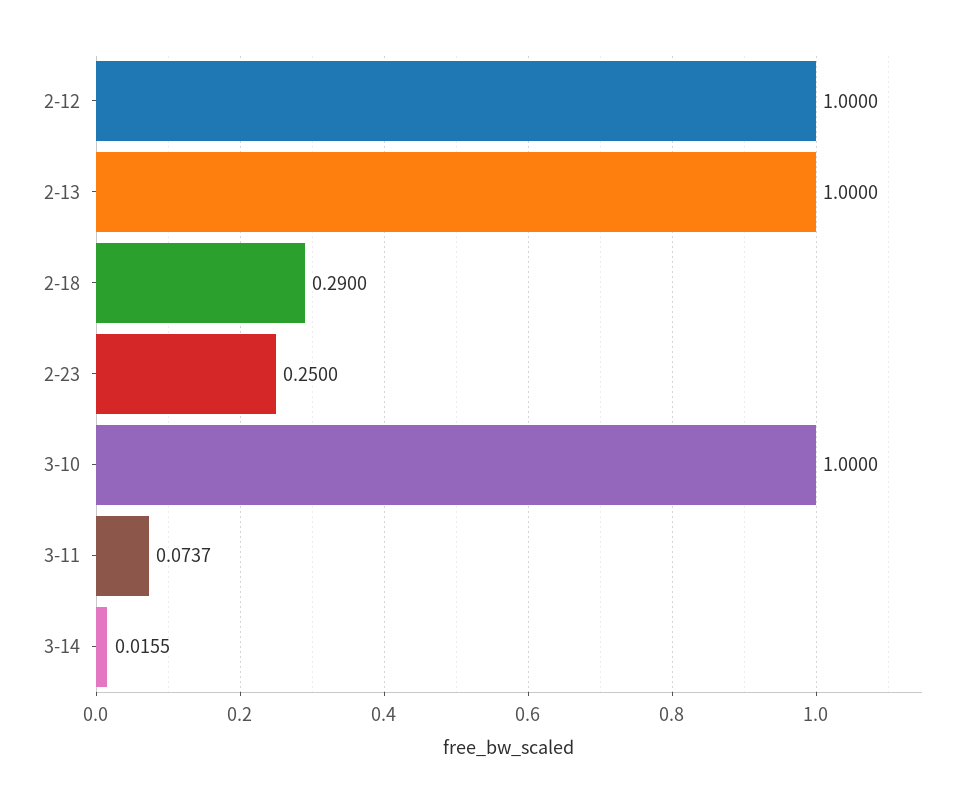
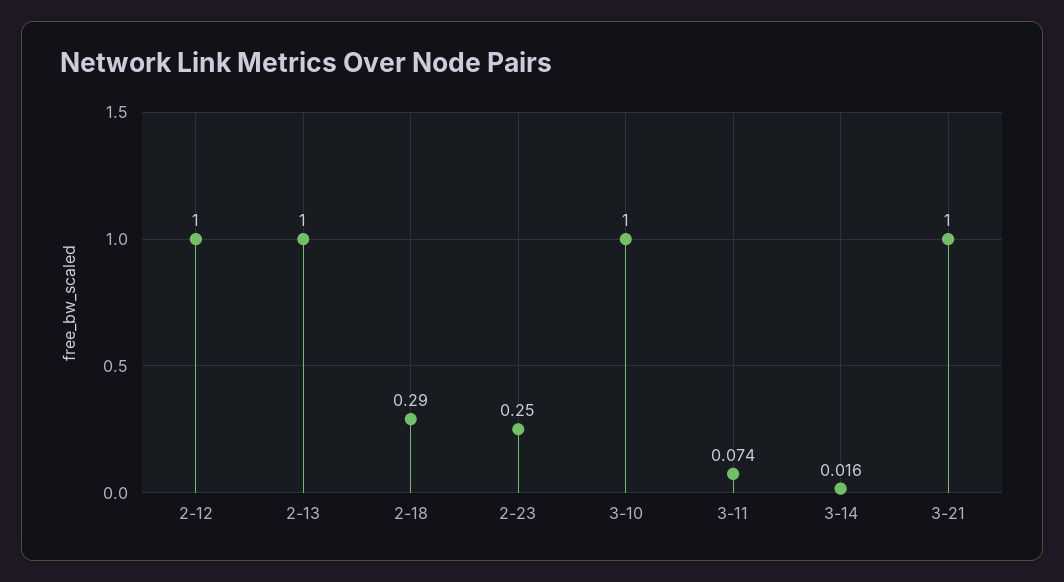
3-21: none -> 1

